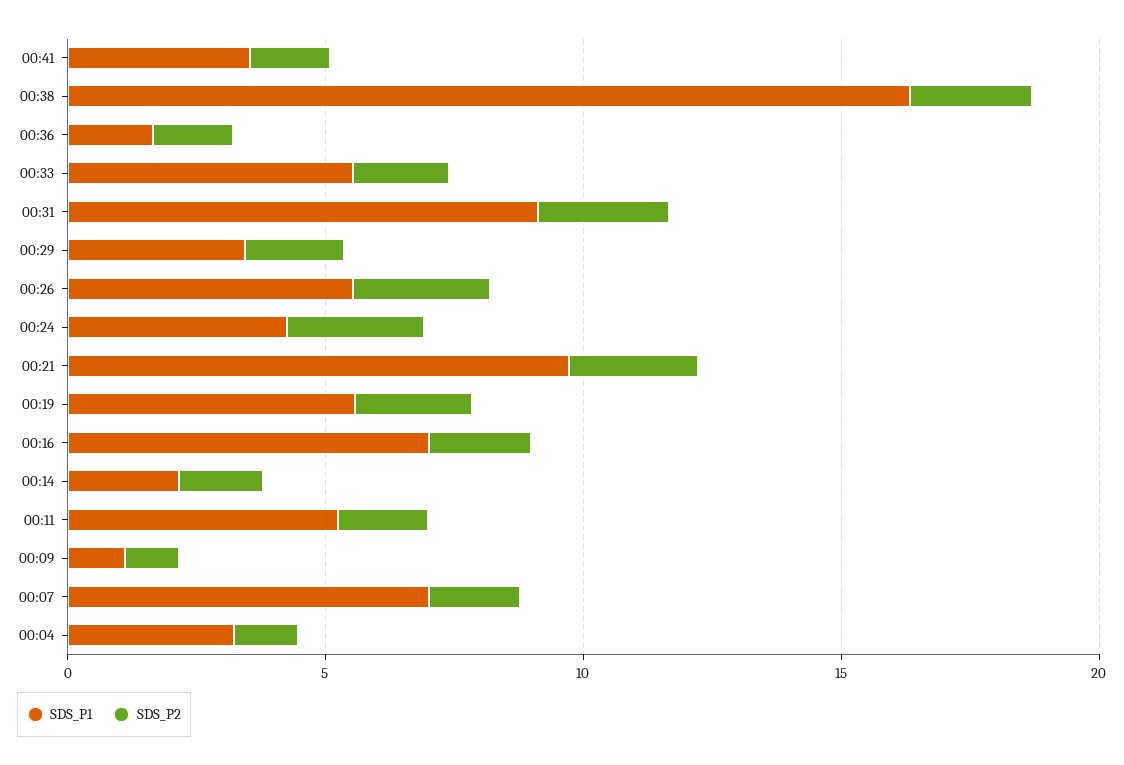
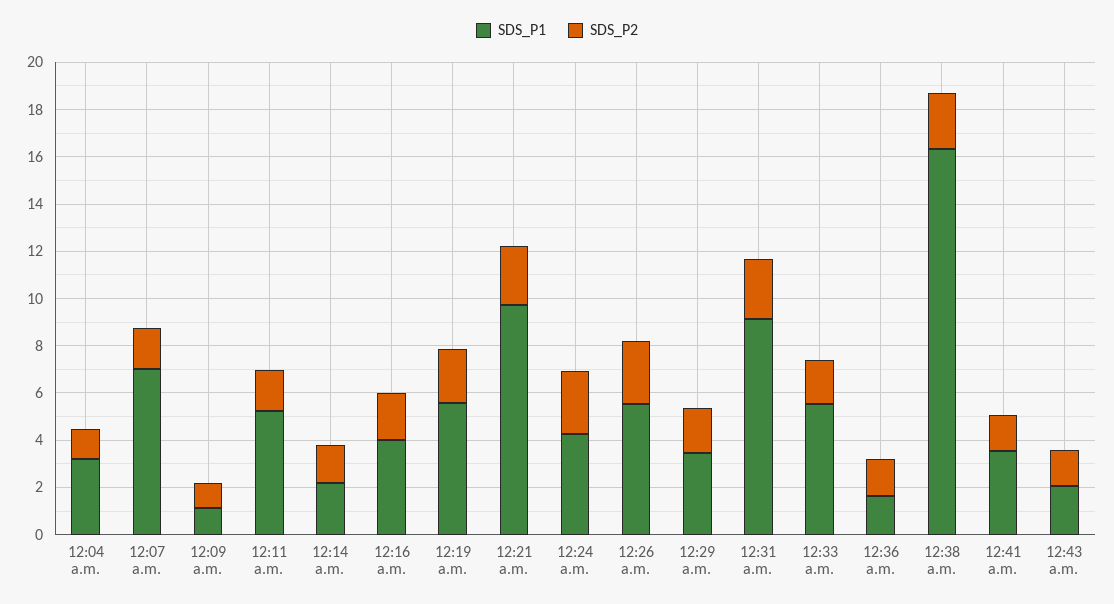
SDS_P1, 00:16: 7 -> 4
SDS_P1, 12:43 a.m.: none -> 2
SDS_P2, 12:43 a.m.: none -> 1.5

